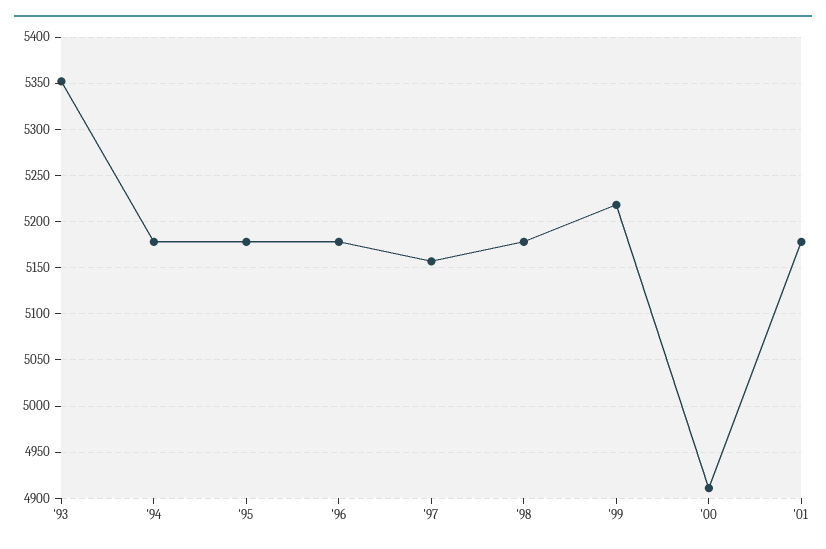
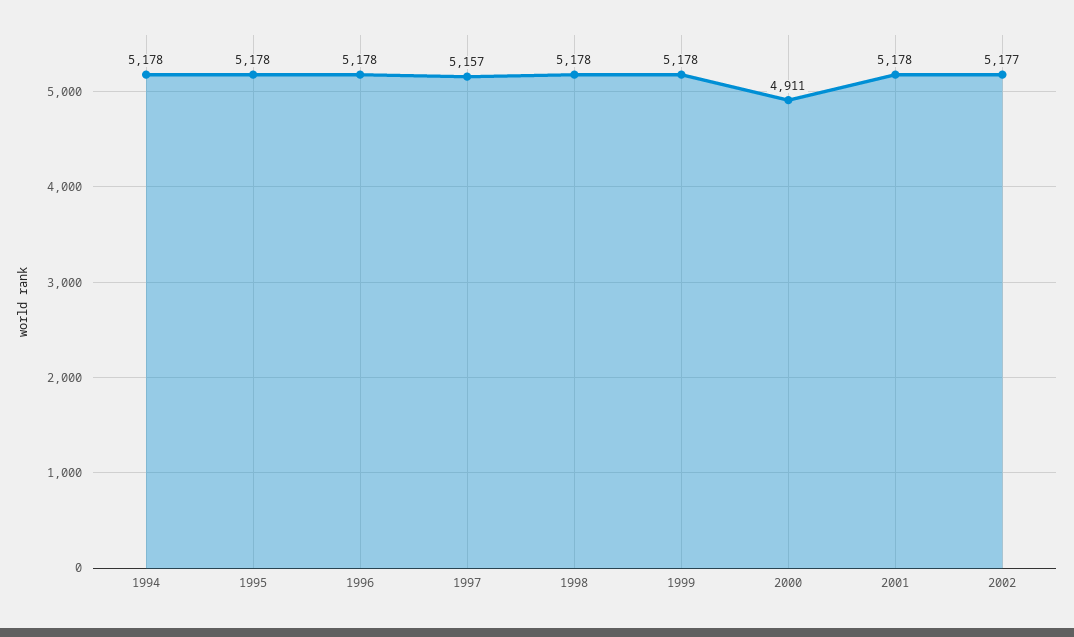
'93: 5350 -> none
'99: 5220 -> 5178
2002: none -> 5177

